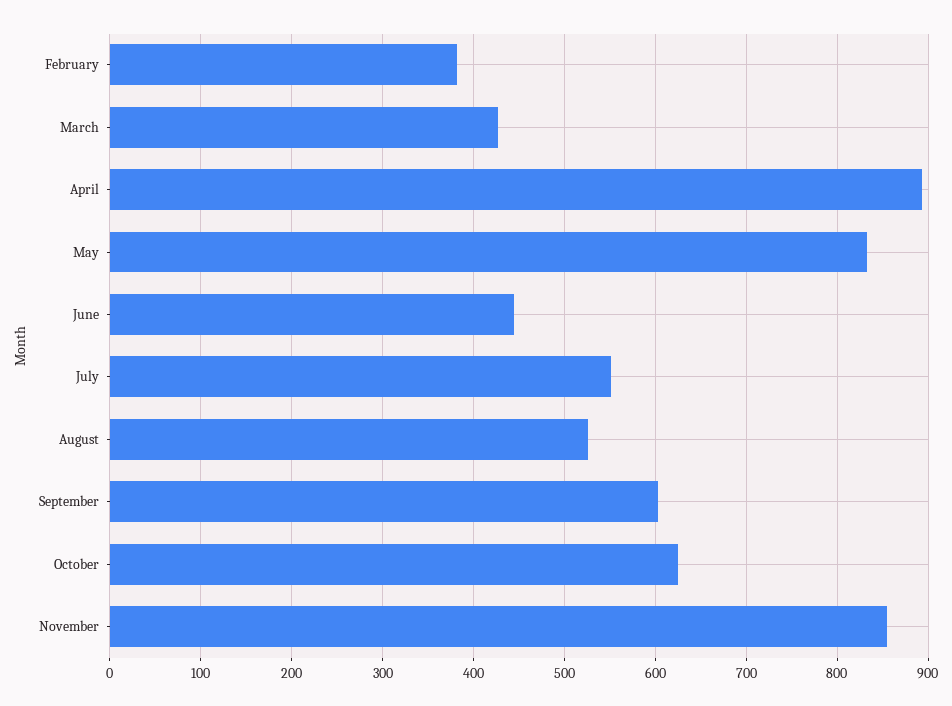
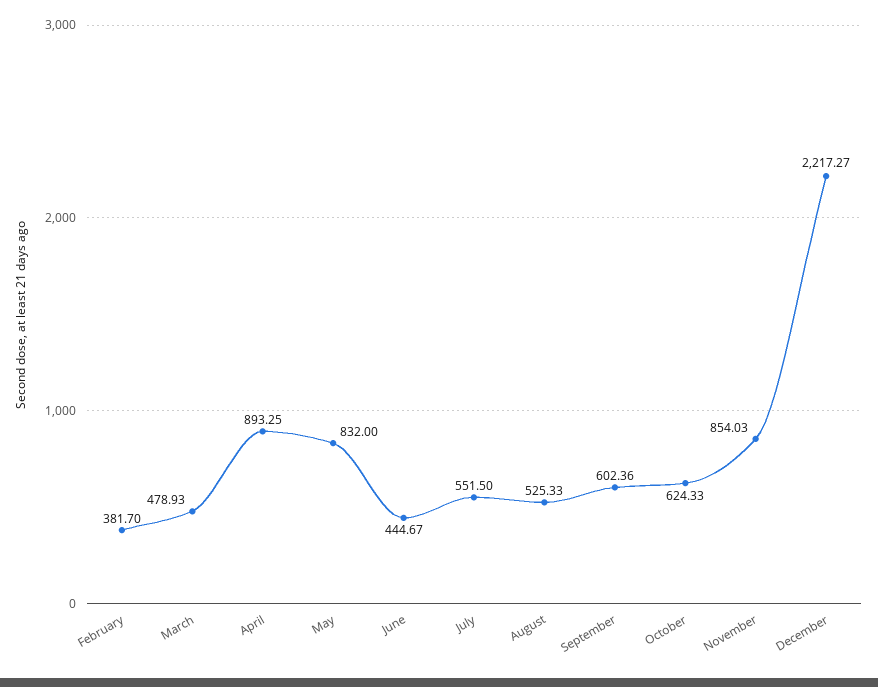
March: 430 -> 478.93
December: none -> 2217.27

